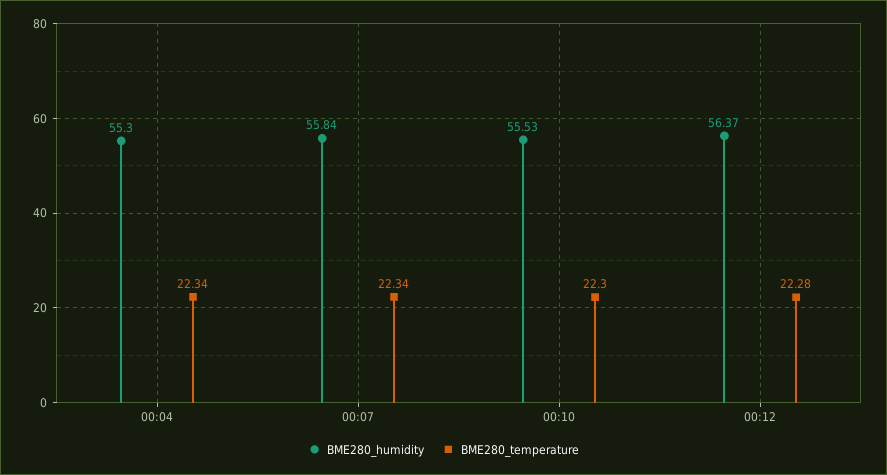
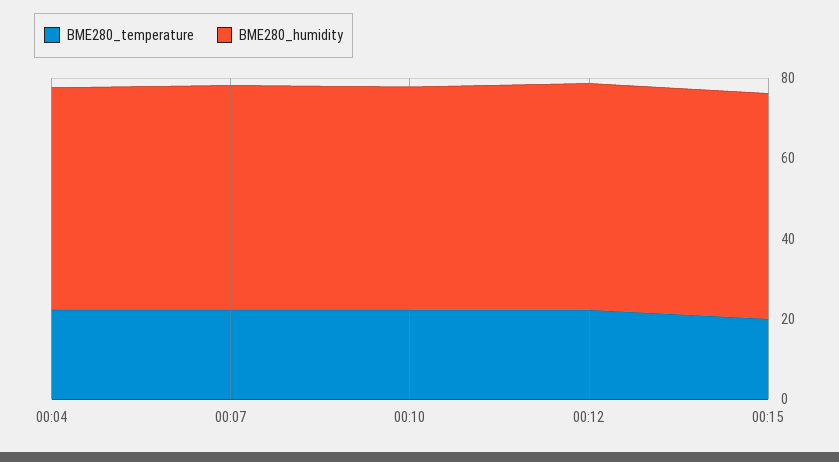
BME280_temperature, 00:15: none -> 20
BME280_humidity, 00:15: none -> 55

